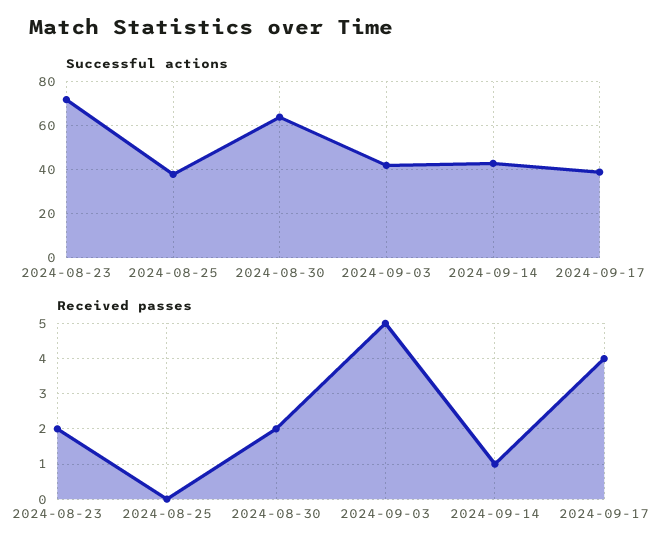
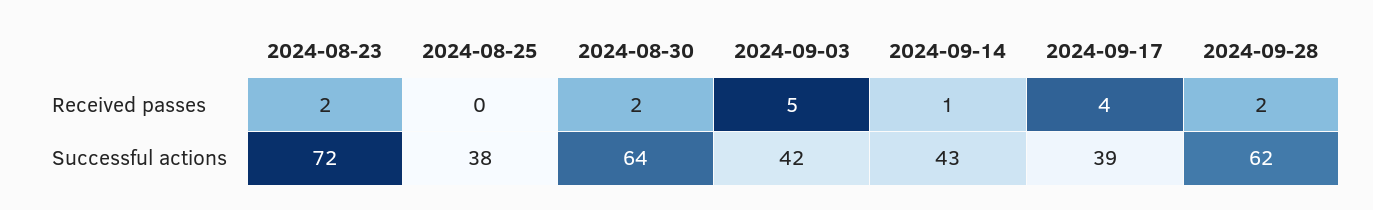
Received passes, 2024-09-28: none -> 2
Successful actions, 2024-09-28: none -> 62

